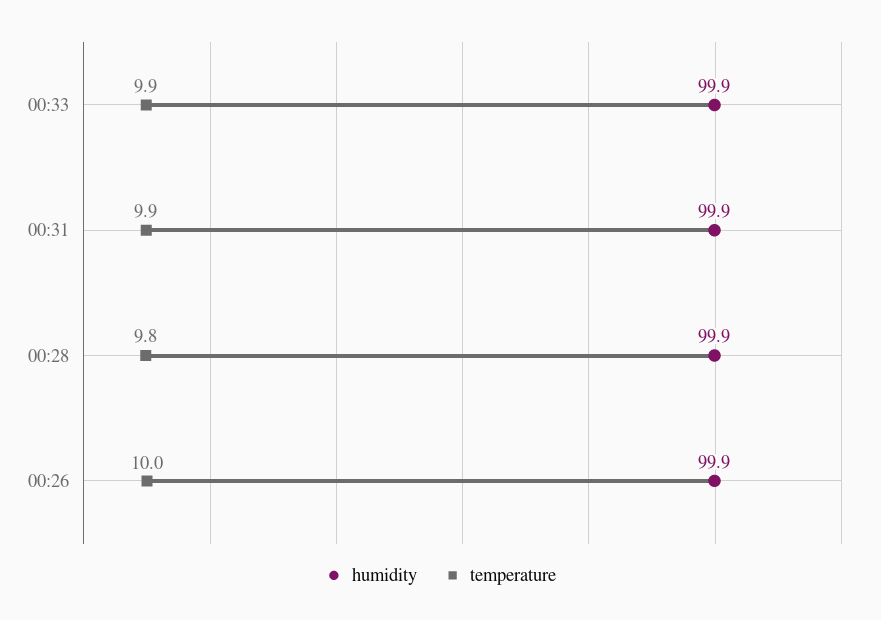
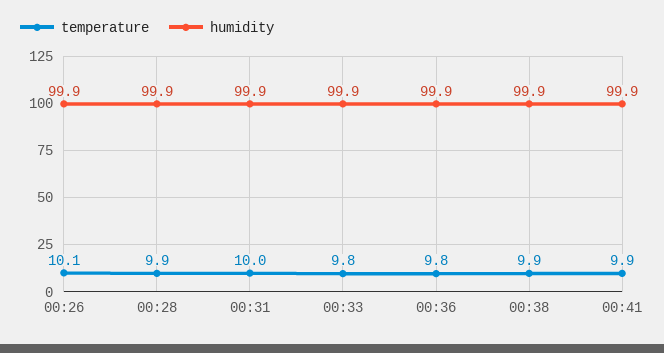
temperature, 00:33: 9.9 -> 9.8
temperature, 00:31: 9.9 -> 10
temperature, 00:28: 9.8 -> 9.9
temperature, 00:26: 10 -> 10.1
temperature, 00:36: none -> 9.8
humidity, 00:36: none -> 99.9
temperature, 00:38: none -> 9.9
humidity, 00:38: none -> 99.9
temperature, 00:41: none -> 9.9
humidity, 00:41: none -> 99.9

